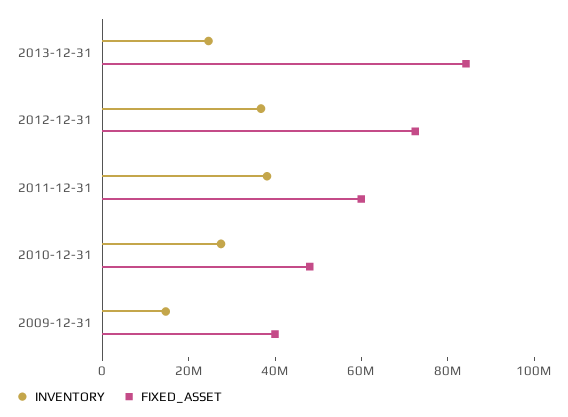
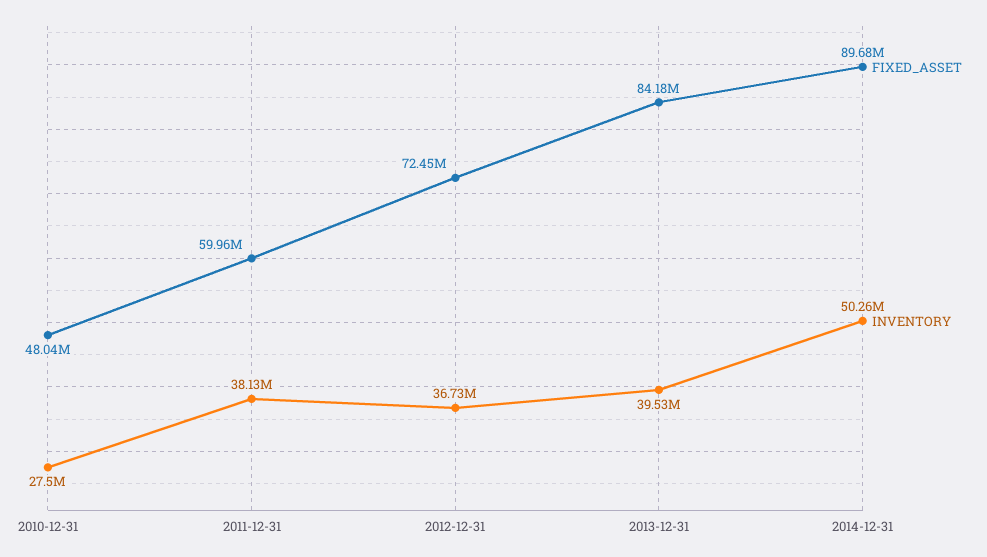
INVENTORY, 2013-12-31: 25000000 -> 39530000
INVENTORY, 2009-12-31: 15000000 -> none
FIXED_ASSET, 2009-12-31: 40000000 -> none
FIXED_ASSET, 2014-12-31: none -> 89680000
INVENTORY, 2014-12-31: none -> 50260000

